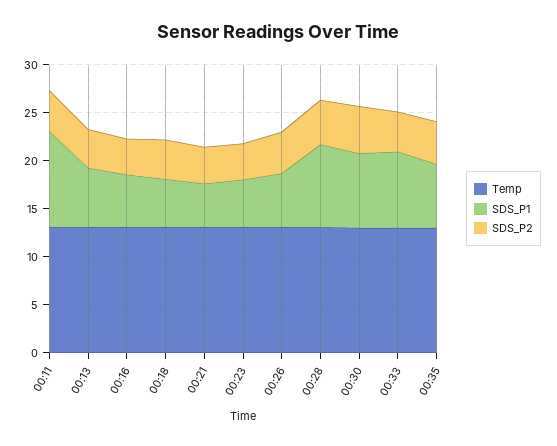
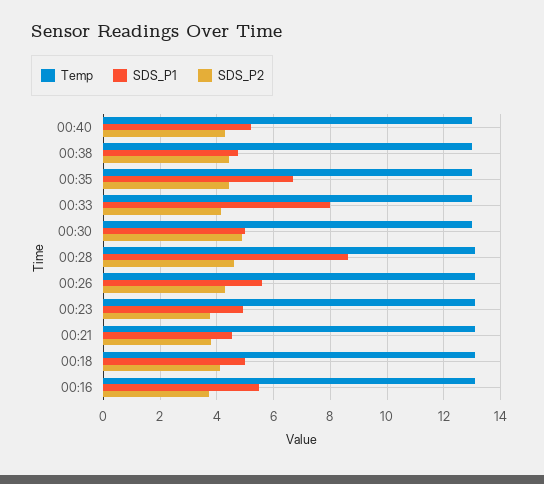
Temp, 00:11: 13 -> none
SDS_P1, 00:11: 10 -> none
SDS_P2, 00:11: 4 -> none
Temp, 00:13: 13 -> none
SDS_P1, 00:13: 6 -> none
SDS_P2, 00:13: 4 -> none
SDS_P1, 00:30: 8 -> 5
Temp, 00:40: none -> 13
SDS_P1, 00:40: none -> 5.25
SDS_P2, 00:40: none -> 4.25
Temp, 00:38: none -> 13
SDS_P1, 00:38: none -> 4.75
SDS_P2, 00:38: none -> 4.5

